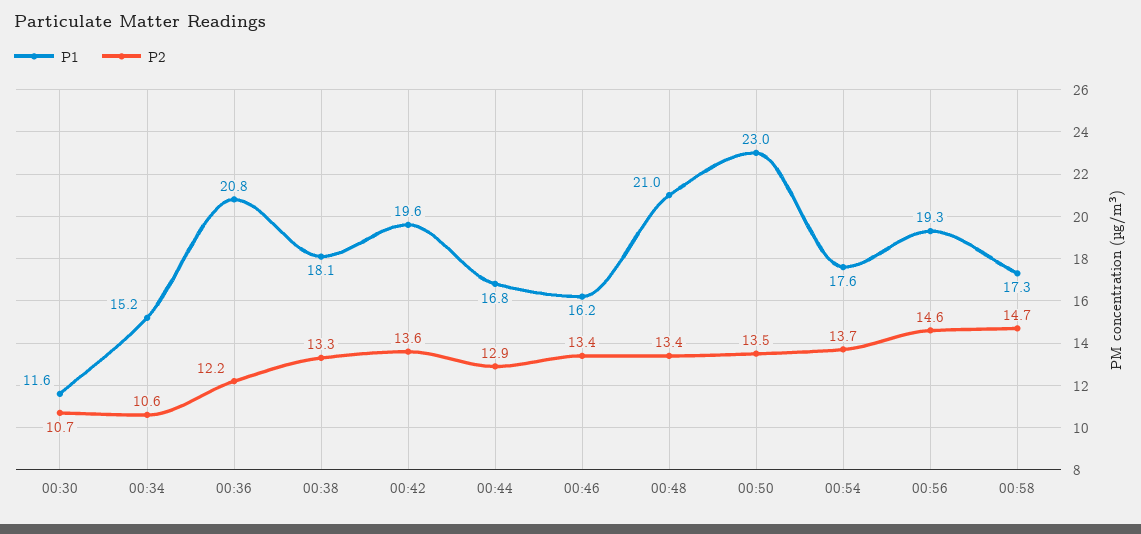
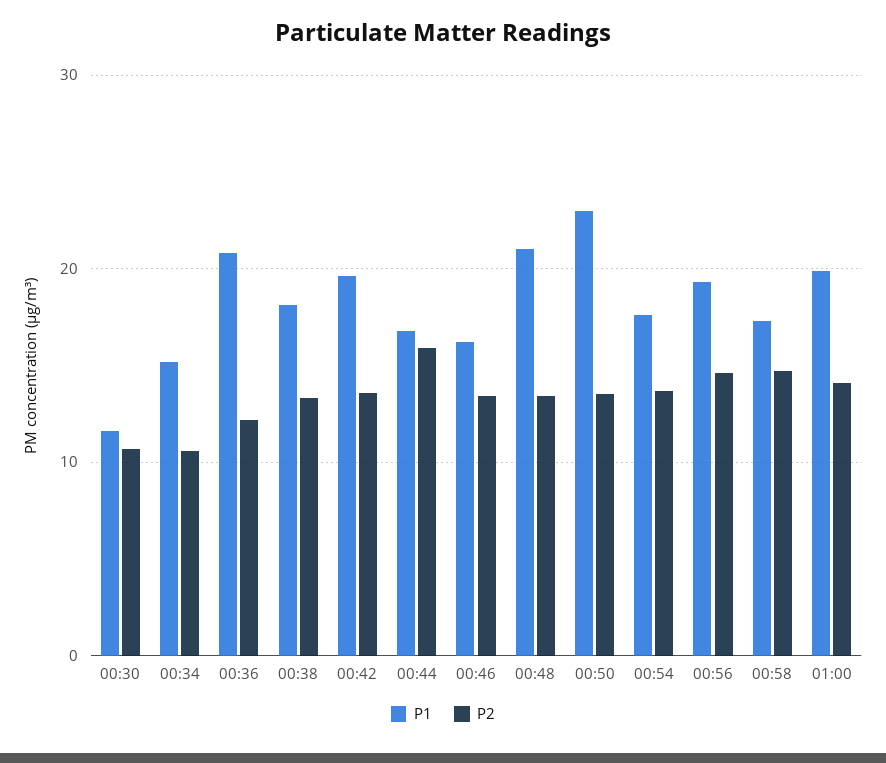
P2, 00:44: 12.9 -> 16
P1, 01:00: none -> 20
P2, 01:00: none -> 14

